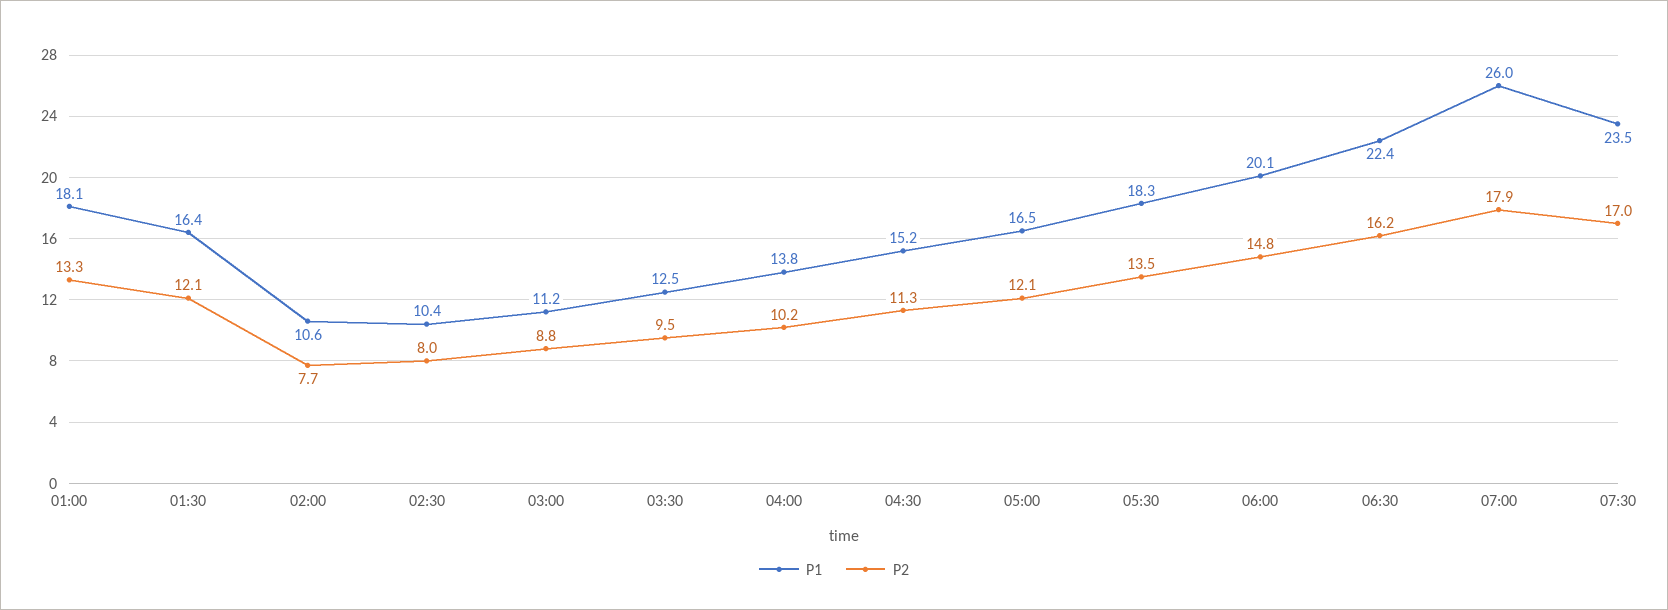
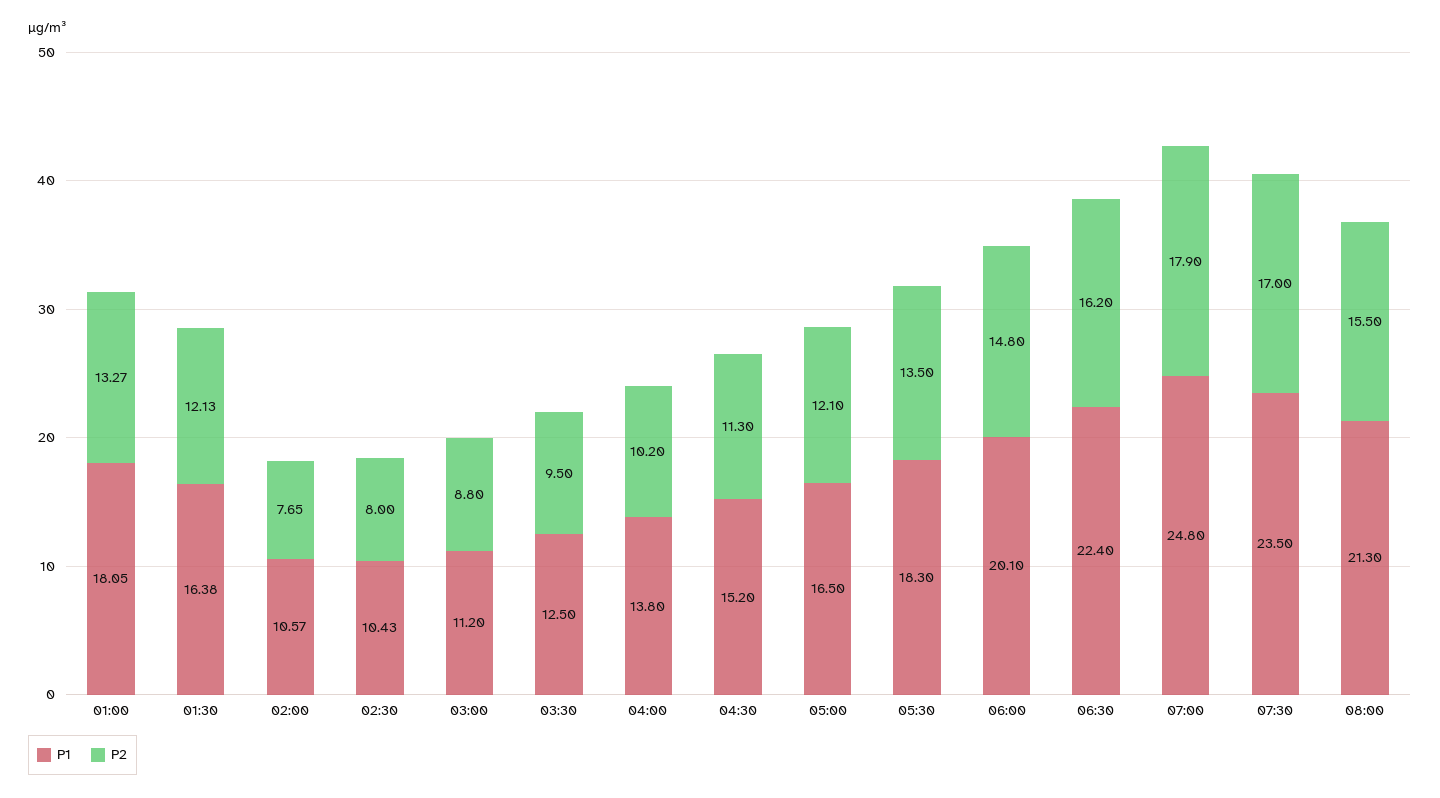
P1, 07:00: 26 -> 24.8
P1, 08:00: none -> 21.3
P2, 08:00: none -> 15.5

